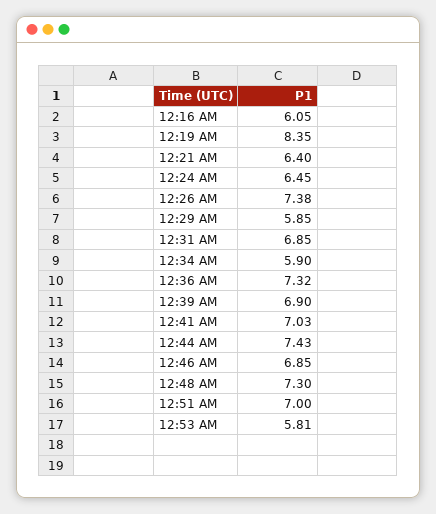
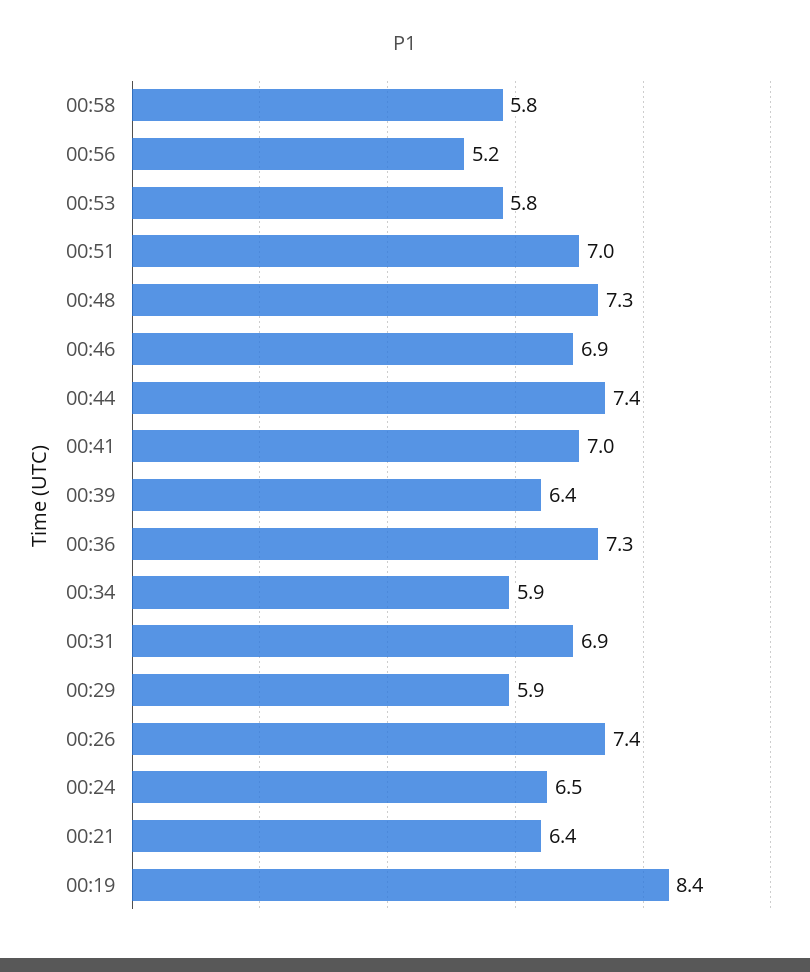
12:16 AM: 6.05 -> none
12:39 AM: 6.9 -> 6.4
00:58: none -> 5.8
00:56: none -> 5.2

